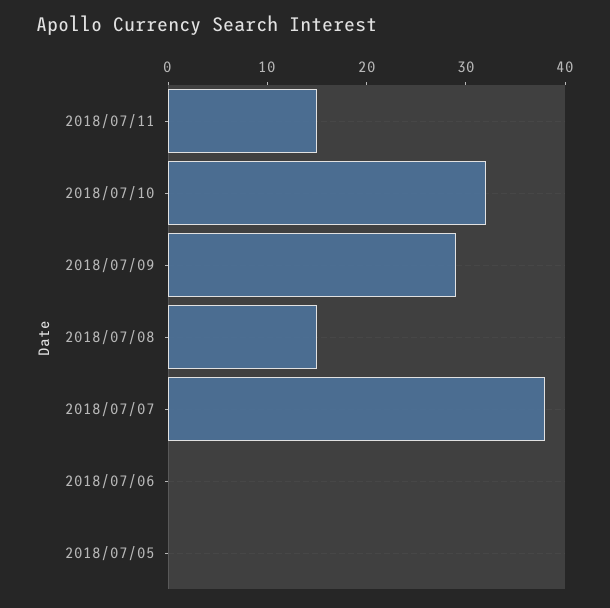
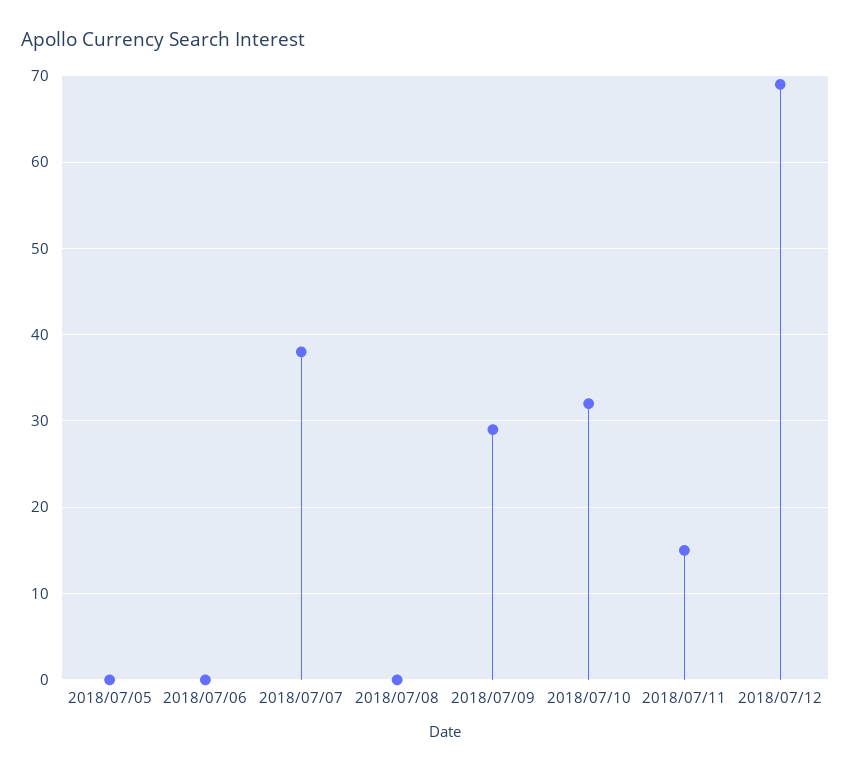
2018/07/08: 15 -> 0
2018/07/12: none -> 69

